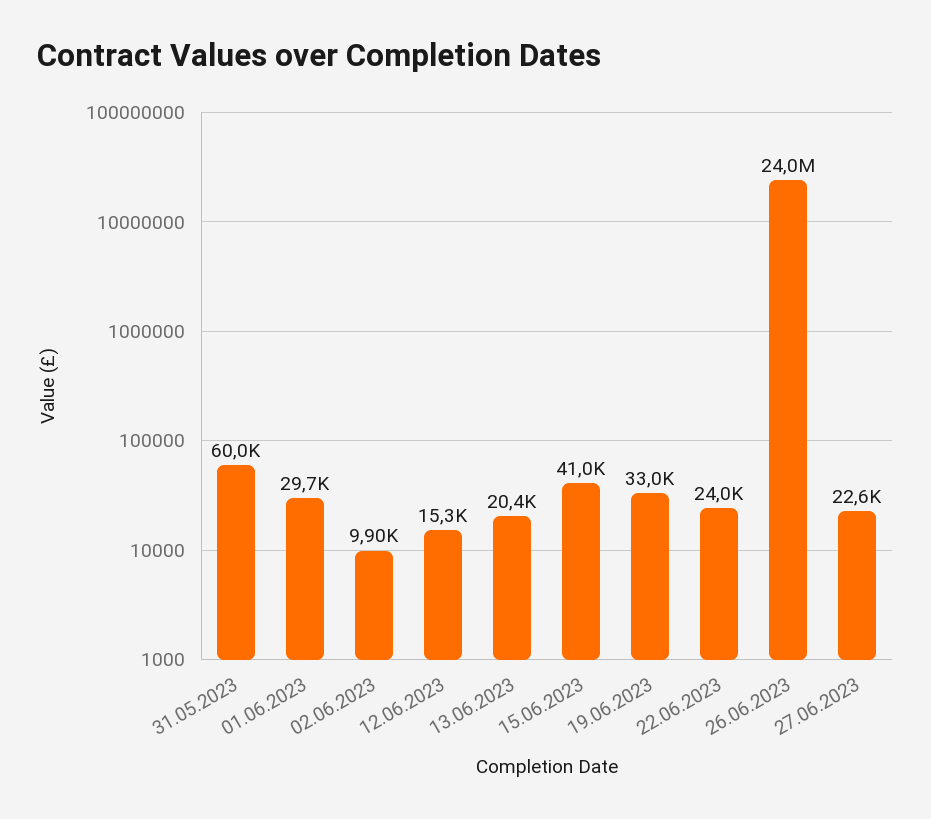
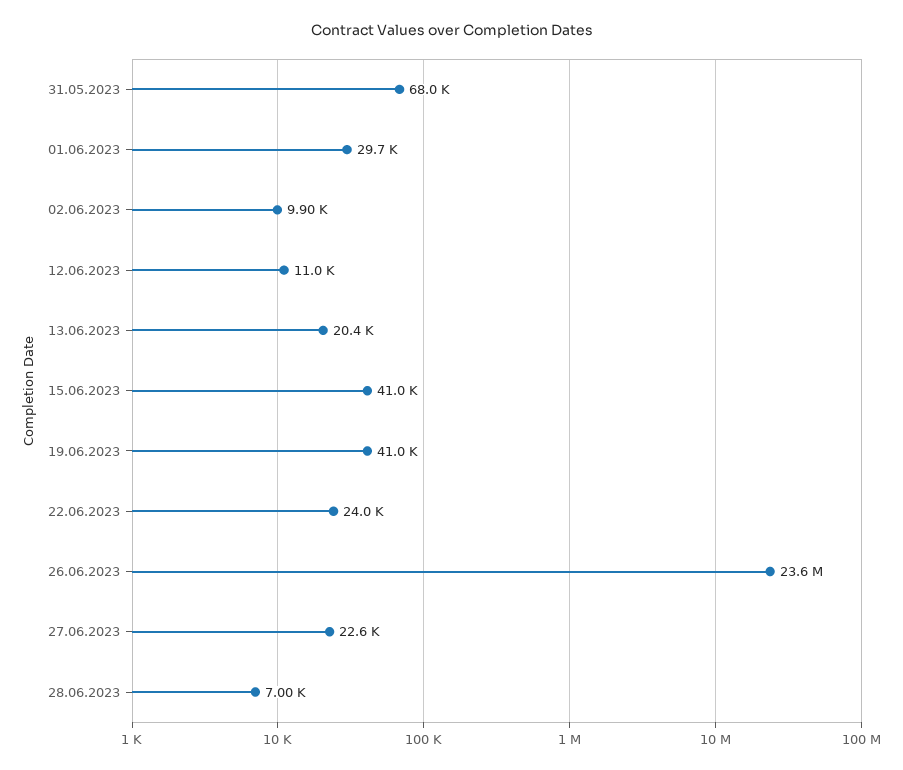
31.05.2023: 60000 -> 68000
12.06.2023: 15300 -> 11000
19.06.2023: 33000 -> 41000
26.06.2023: 24000000 -> 23600000
28.06.2023: none -> 7000

